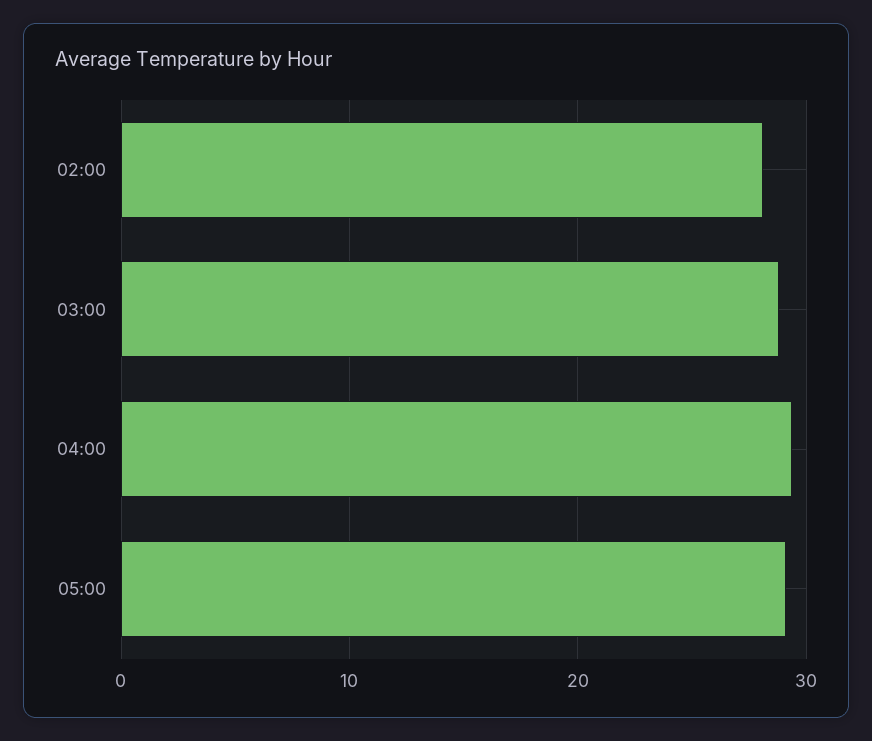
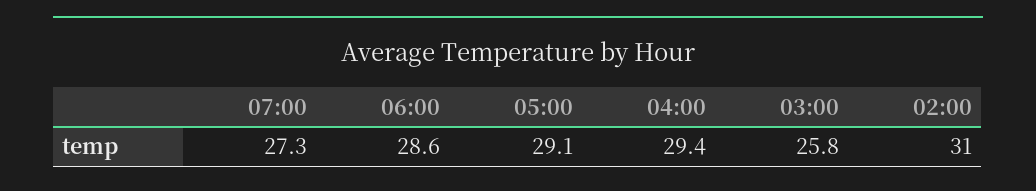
02:00: 28 -> 31
03:00: 29 -> 25.8
07:00: none -> 27.3
06:00: none -> 28.6

